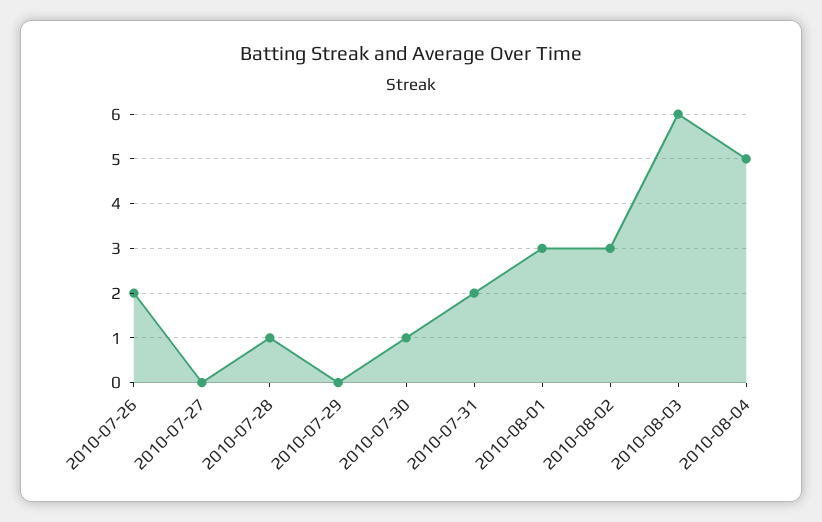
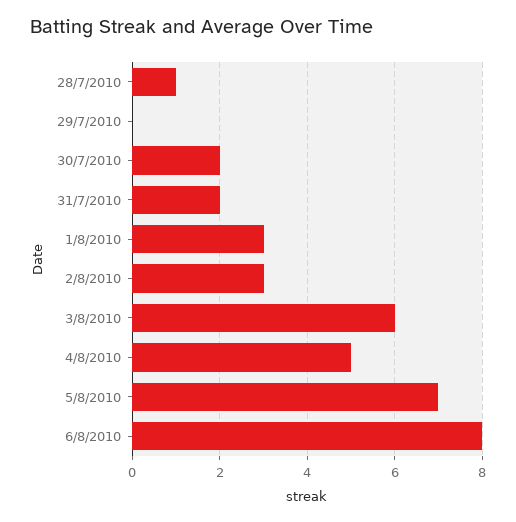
2010-07-26: 2 -> none
2010-07-27: 0 -> none
2010-07-30: 1 -> 2
5/8/2010: none -> 7
6/8/2010: none -> 8

